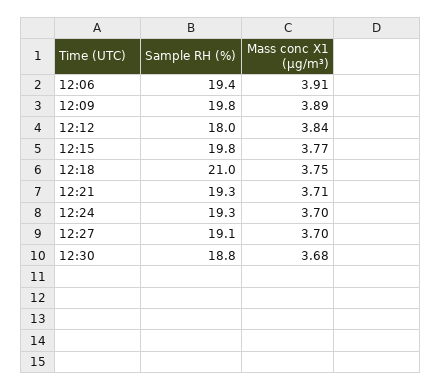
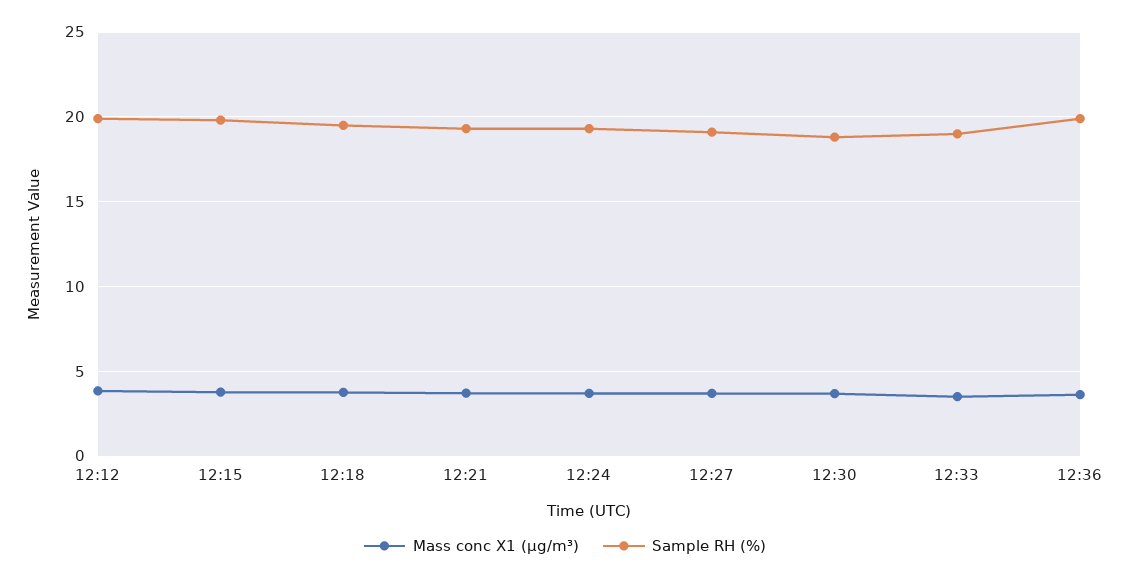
Sample RH (%), 12:06: 19.4 -> none
Mass conc X1 (μg/m³), 12:06: 3.91 -> none
Sample RH (%), 12:09: 19.8 -> none
Mass conc X1 (μg/m³), 12:09: 3.89 -> none
Sample RH (%), 12:12: 18 -> 20
Sample RH (%), 12:18: 21 -> 19.5
Mass conc X1 (μg/m³), 12:33: none -> 3.5
Sample RH (%), 12:33: none -> 19
Mass conc X1 (μg/m³), 12:36: none -> 3.5
Sample RH (%), 12:36: none -> 20

